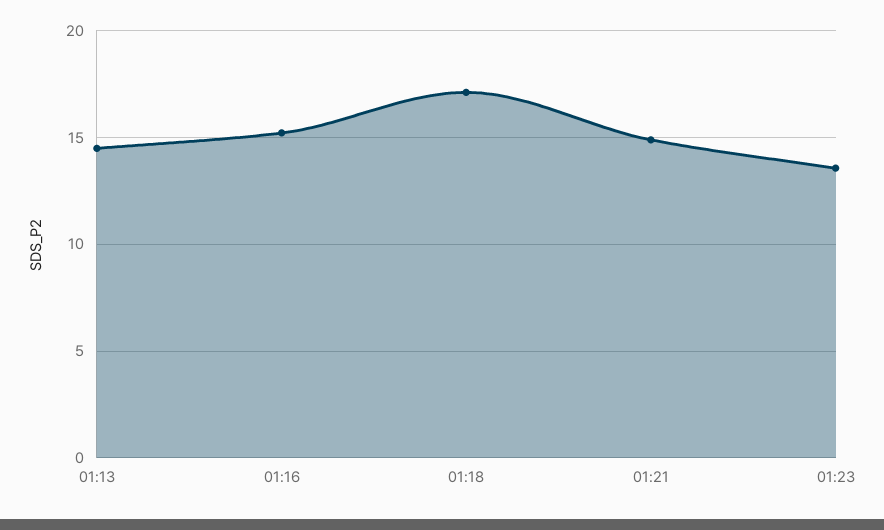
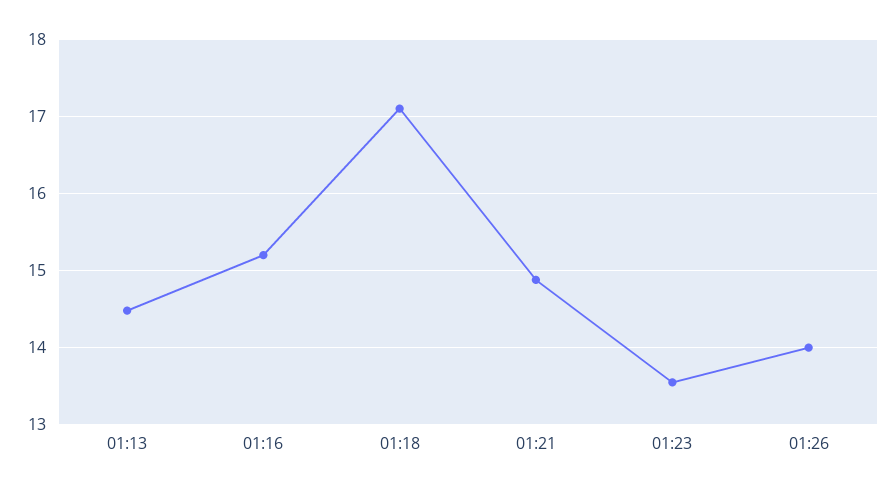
01:26: none -> 14

